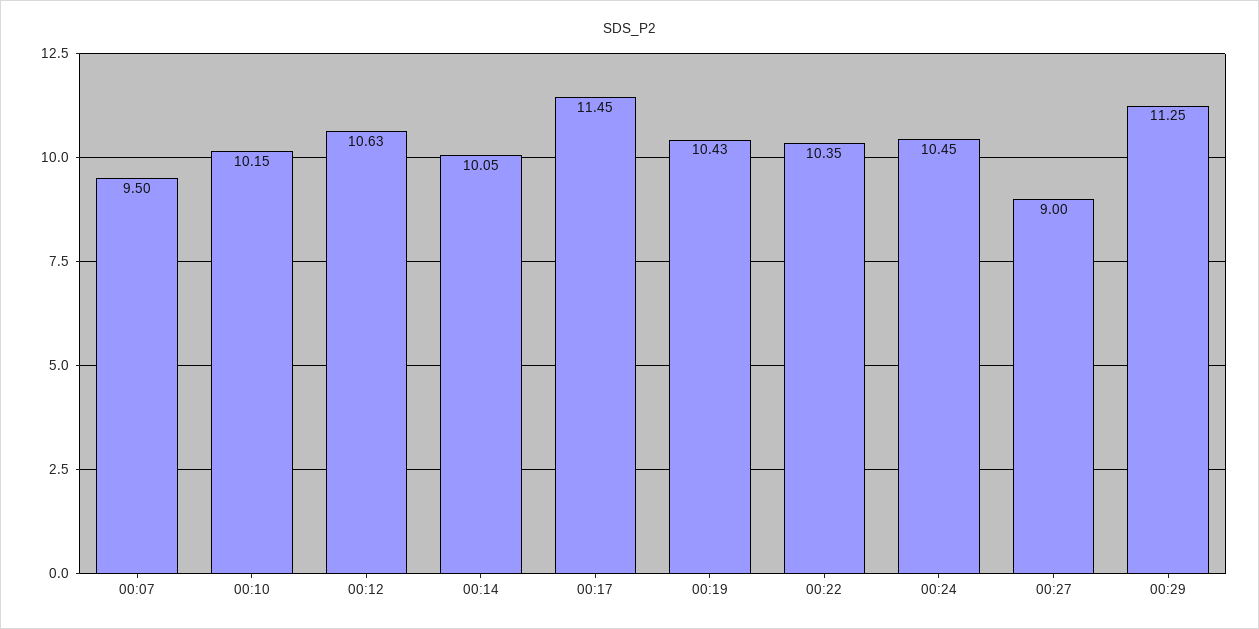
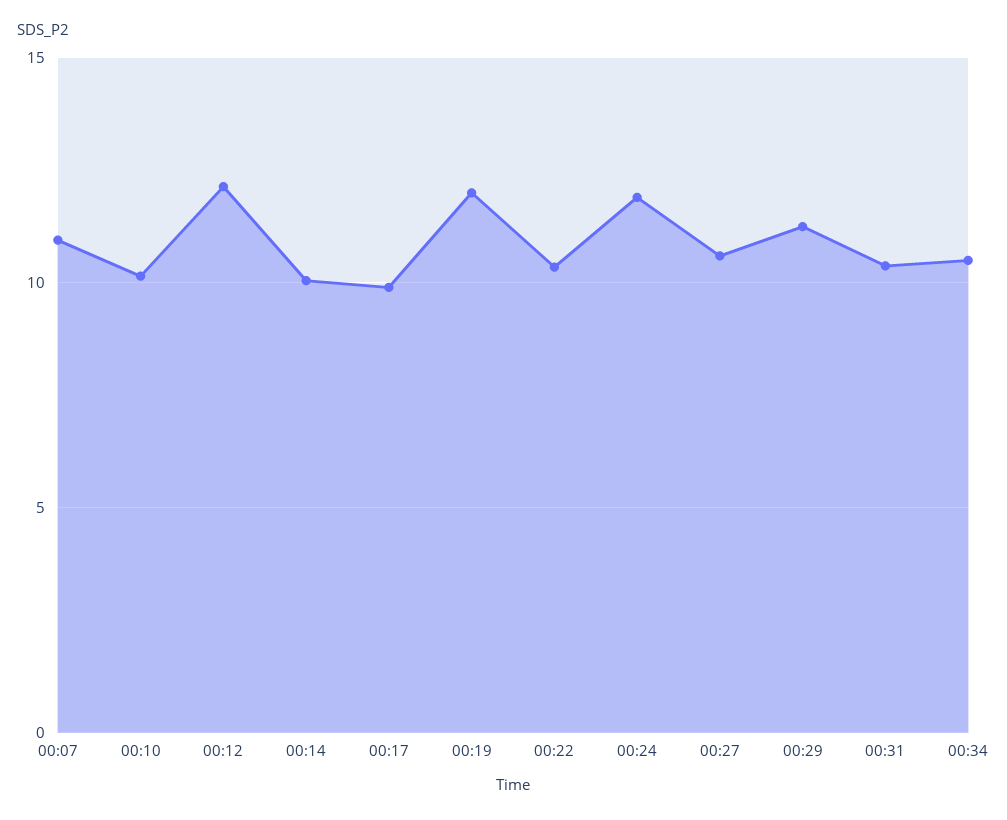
00:07: 9.5 -> 11
00:12: 10.63 -> 12
00:17: 11.45 -> 10
00:19: 10.43 -> 12
00:24: 10.45 -> 12
00:27: 9 -> 10.5
00:31: none -> 10.5
00:34: none -> 10.5

